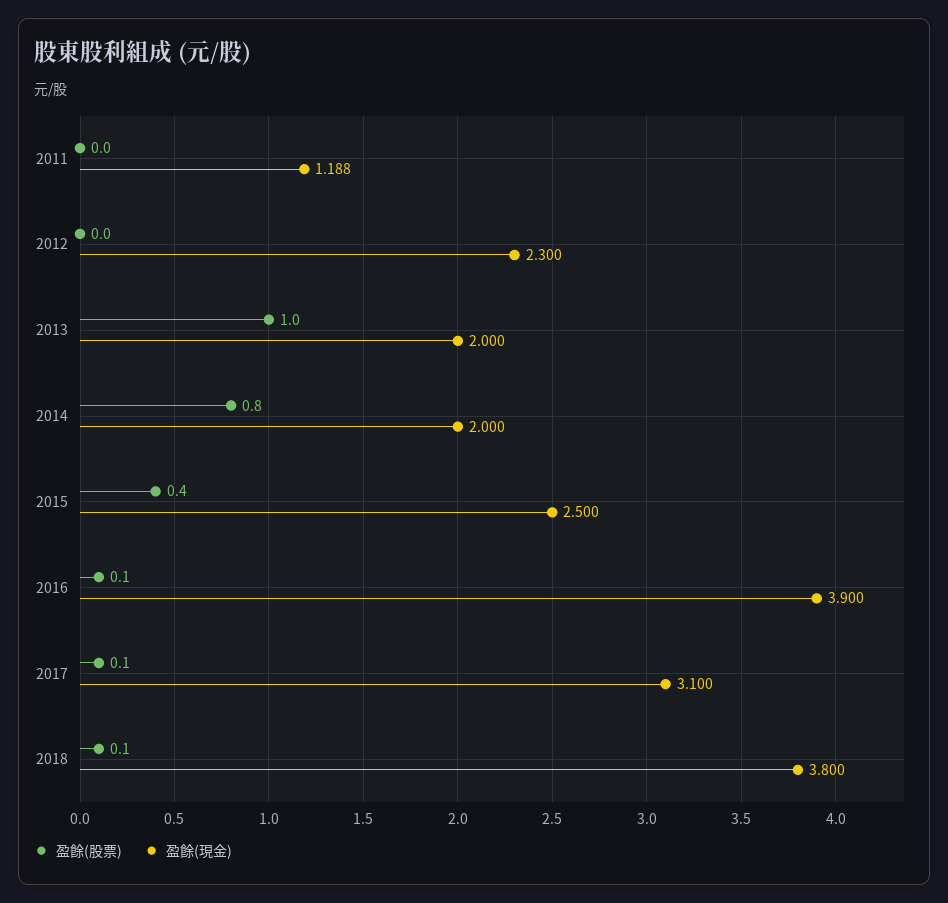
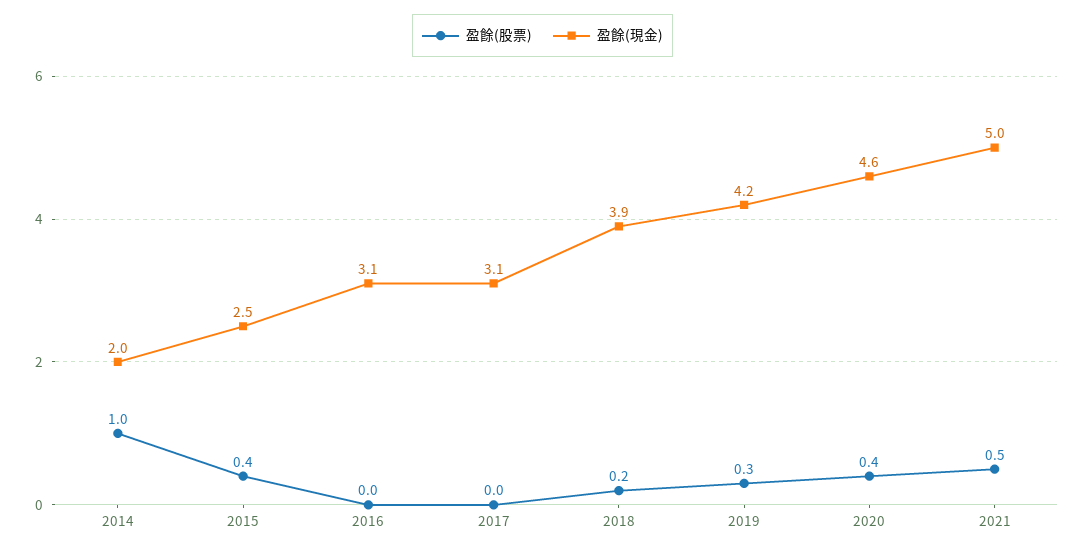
盈餘(股票), 2011: 0 -> none
盈餘(現金), 2011: 1.188 -> none
盈餘(股票), 2012: 0 -> none
盈餘(現金), 2012: 2.3 -> none
盈餘(股票), 2013: 1 -> none
盈餘(現金), 2013: 2 -> none
盈餘(股票), 2014: 0.8 -> 1
盈餘(股票), 2016: 0.1 -> 0
盈餘(現金), 2016: 3.9 -> 3.1
盈餘(股票), 2017: 0.1 -> 0
盈餘(股票), 2018: 0.1 -> 0.2
盈餘(現金), 2018: 3.8 -> 3.9
盈餘(股票), 2019: none -> 0.3
盈餘(現金), 2019: none -> 4.2
盈餘(股票), 2020: none -> 0.4
盈餘(現金), 2020: none -> 4.6
盈餘(股票), 2021: none -> 0.5
盈餘(現金), 2021: none -> 5

